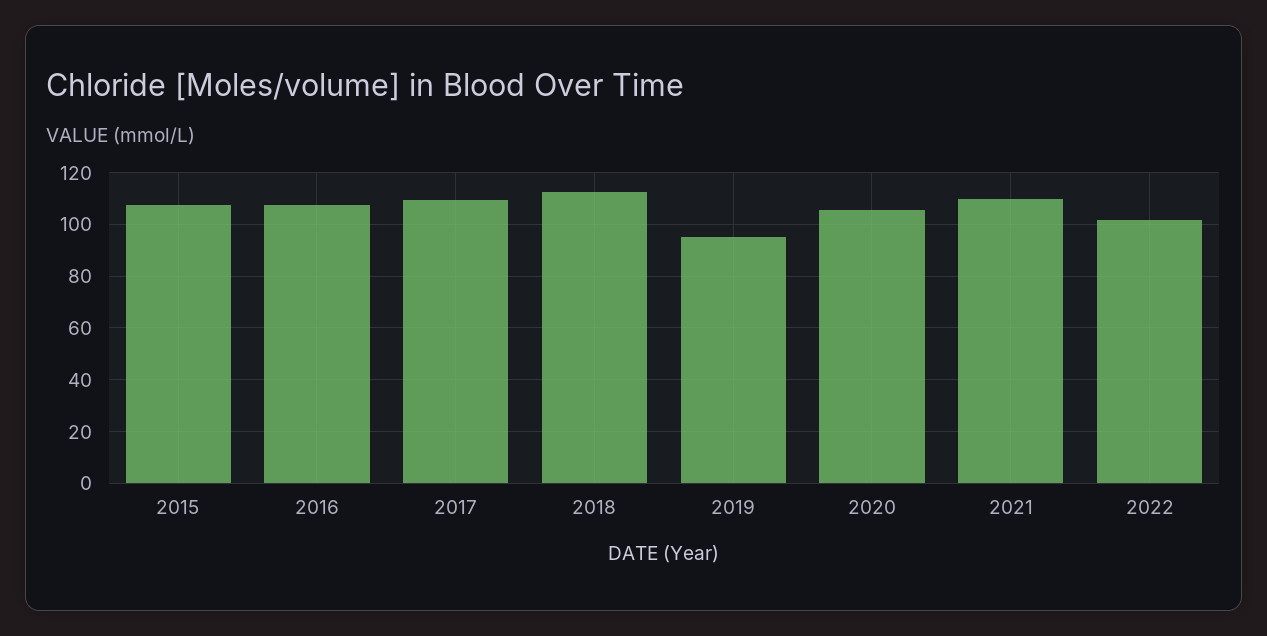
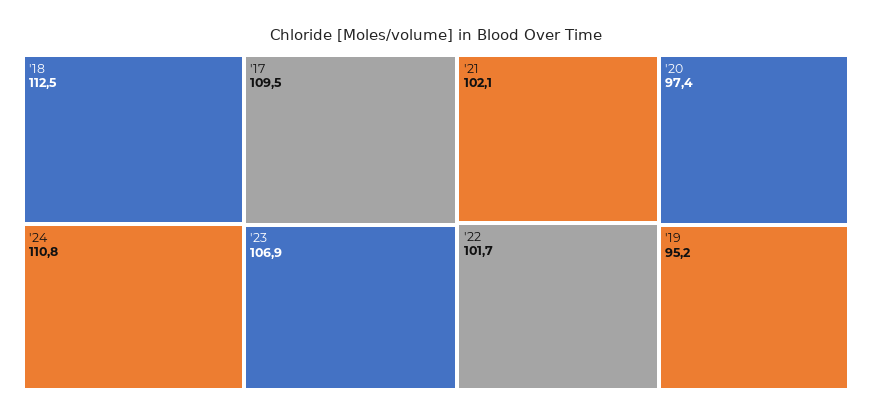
2015: 107.5 -> none
2016: 107.5 -> none
2020: 105 -> 97.4
2021: 110 -> 102.1
'24: none -> 110.8
'23: none -> 106.9

